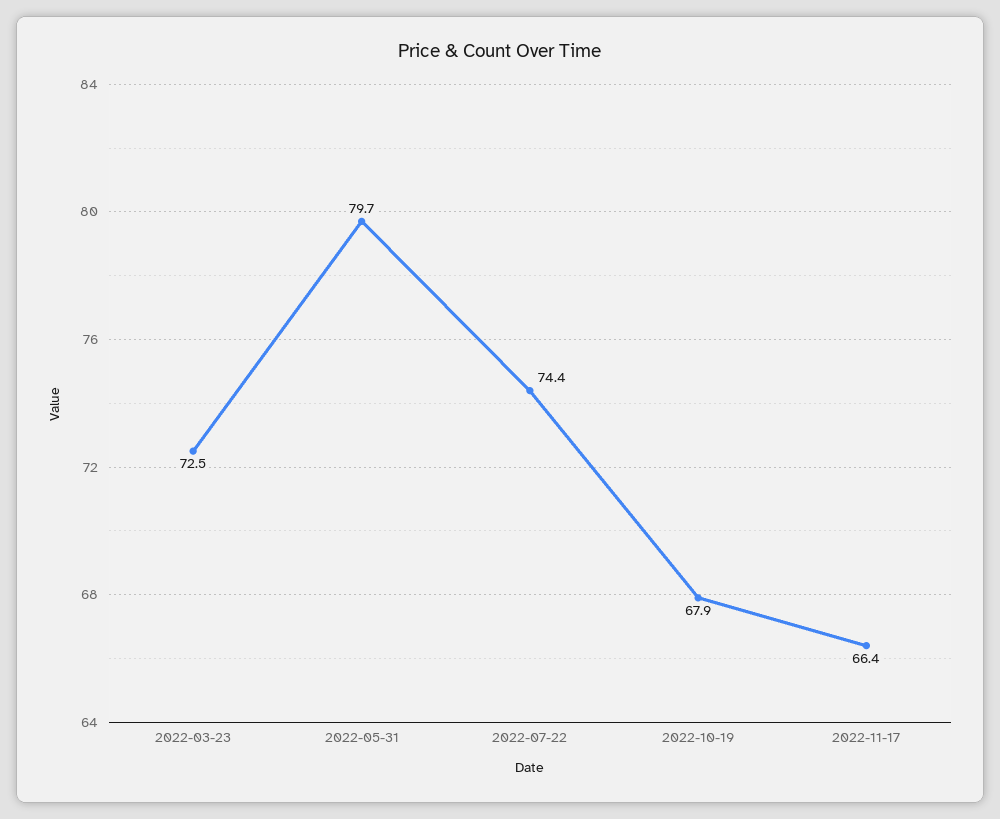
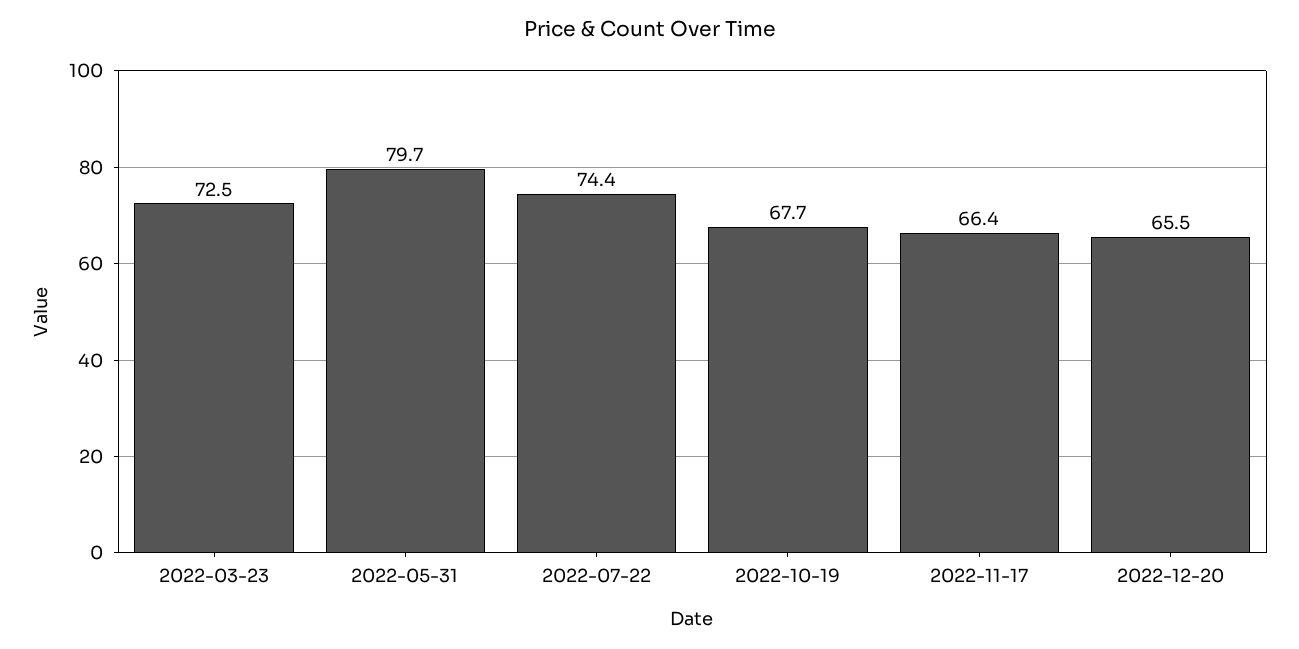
2022-10-19: 67.9 -> 67.7
2022-12-20: none -> 65.5

